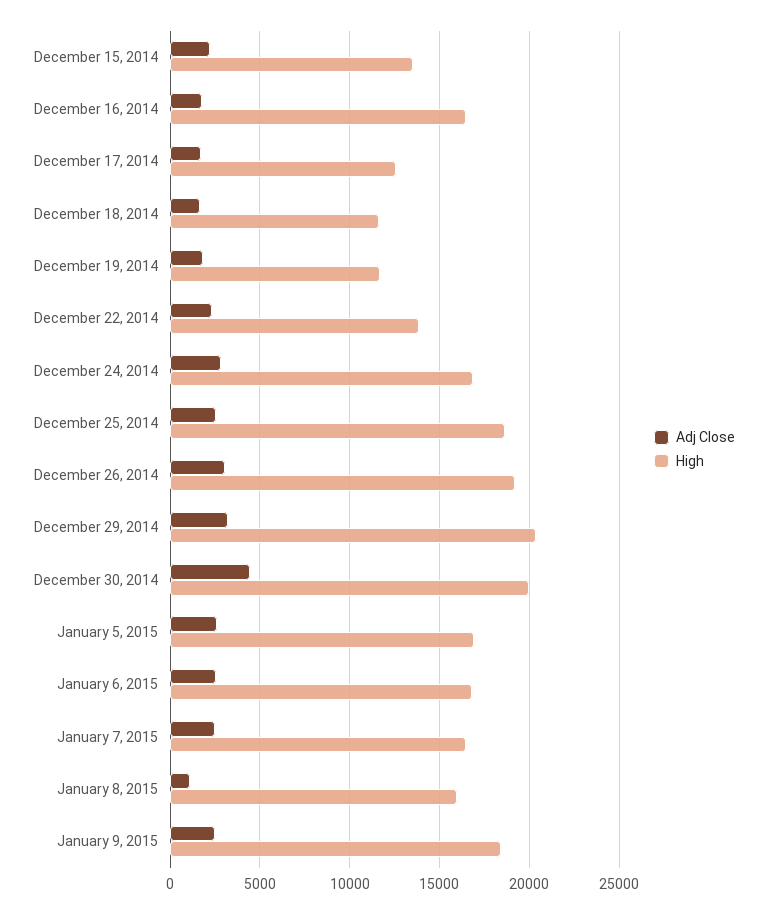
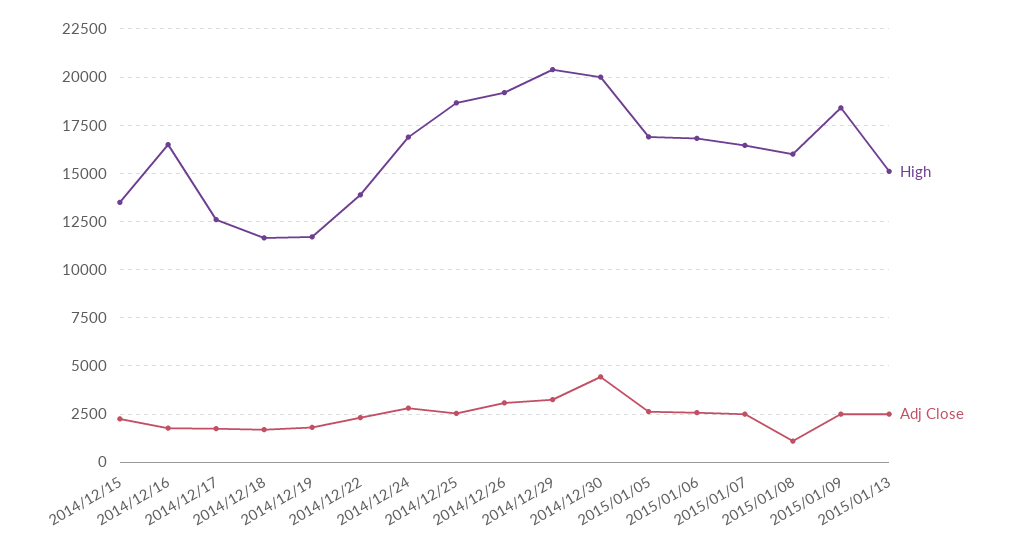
High, 2015/01/13: none -> 15000
Adj Close, 2015/01/13: none -> 2500

